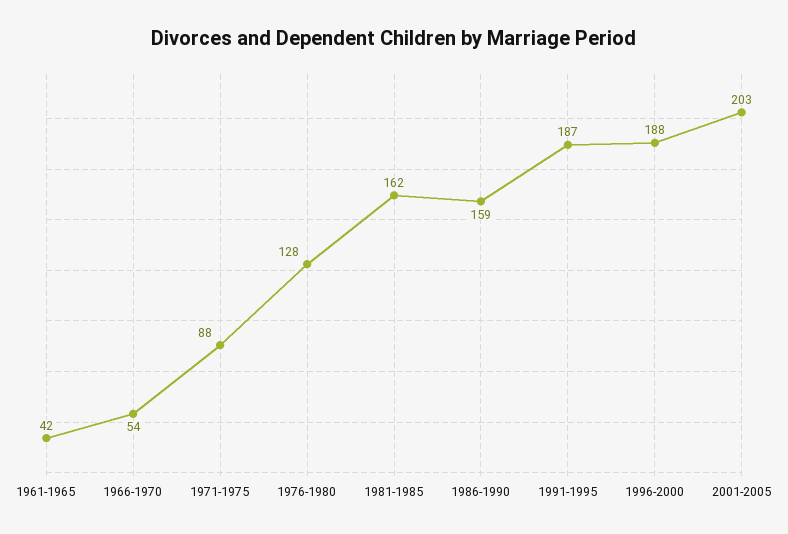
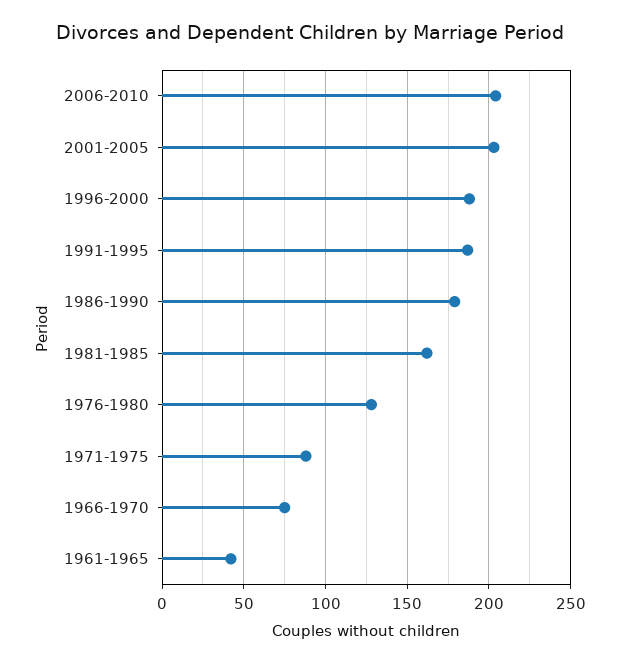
1966-1970: 54 -> 75
1986-1990: 159 -> 180
2006-2010: none -> 205

